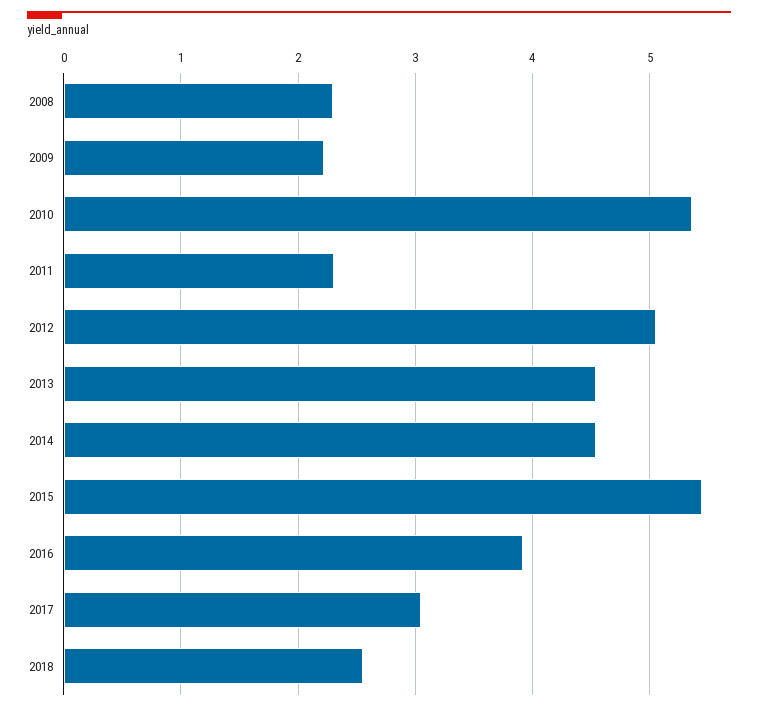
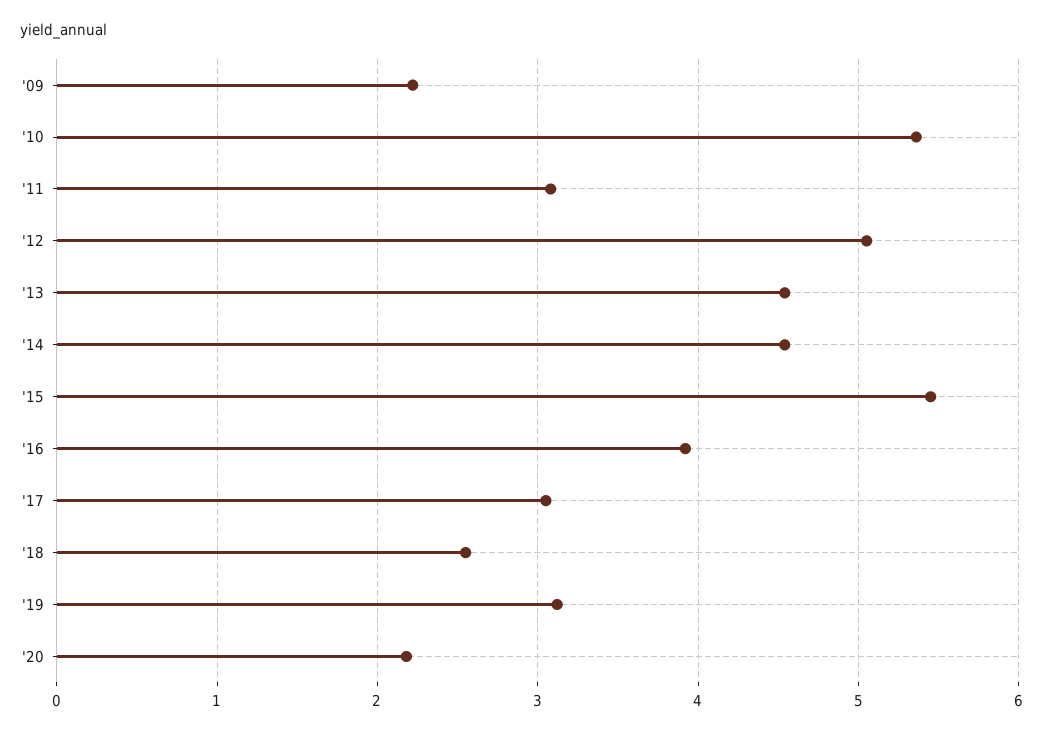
2008: 2.3 -> none
2011: 2.3 -> 3.1
'19: none -> 3.1
'20: none -> 2.2

